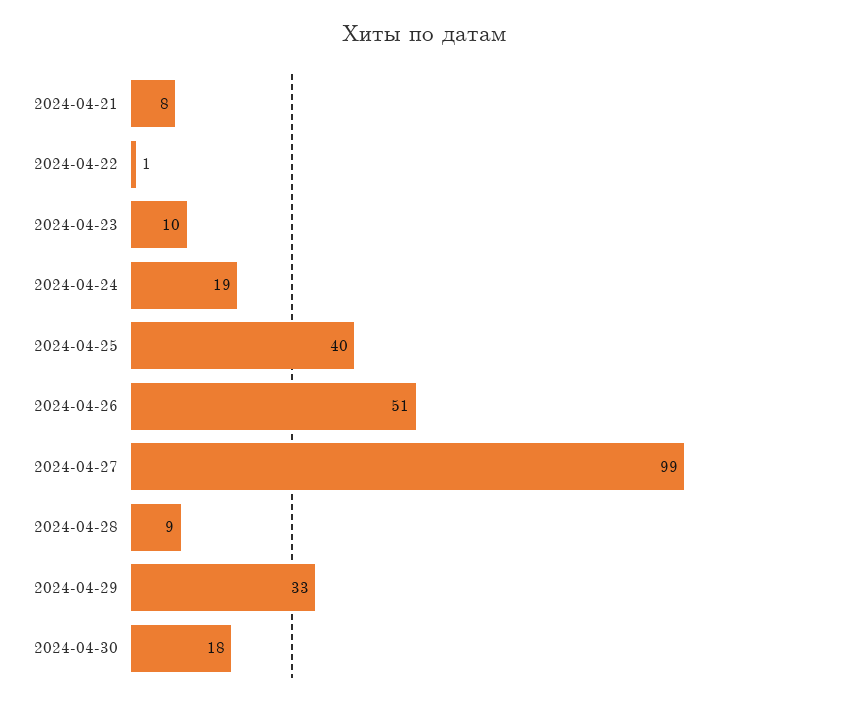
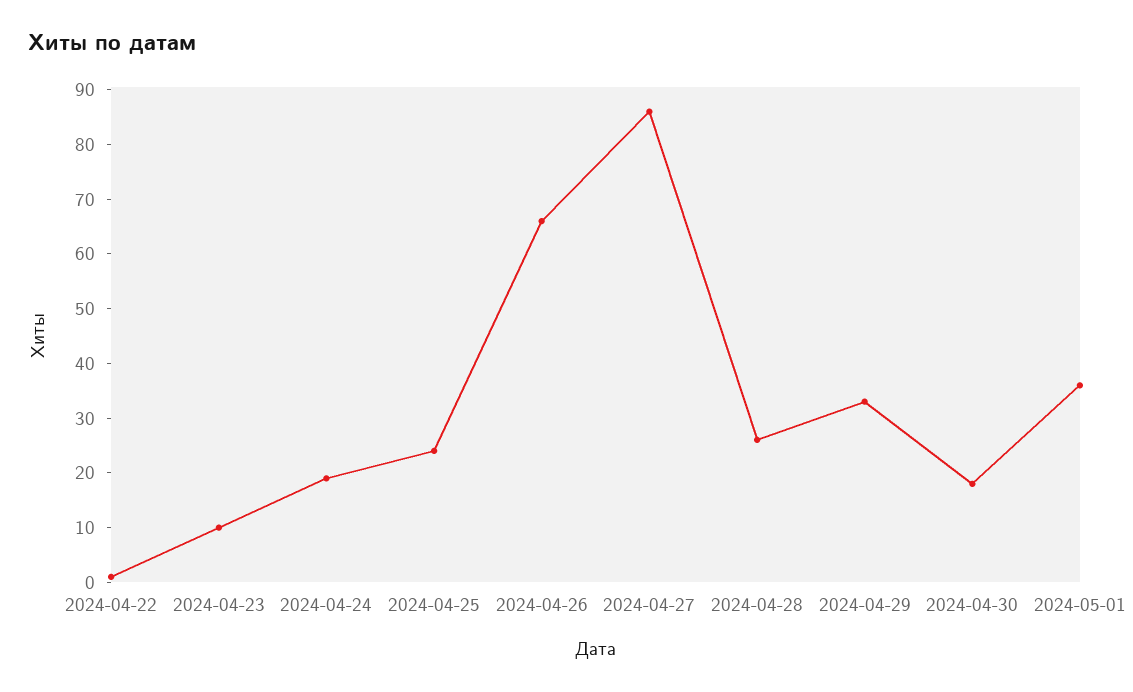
2024-04-21: 8 -> none
2024-04-25: 40 -> 25
2024-04-26: 51 -> 65
2024-04-27: 99 -> 85
2024-04-28: 9 -> 25
2024-05-01: none -> 35

